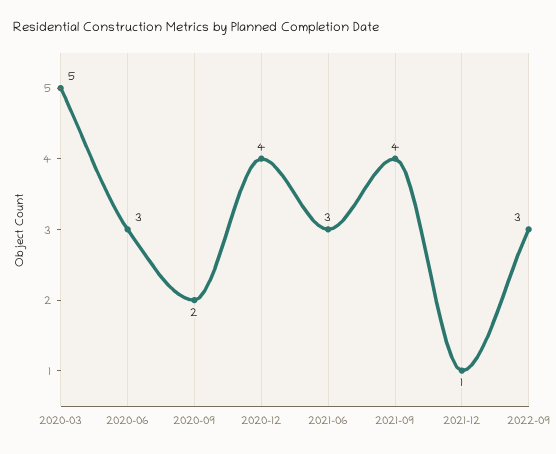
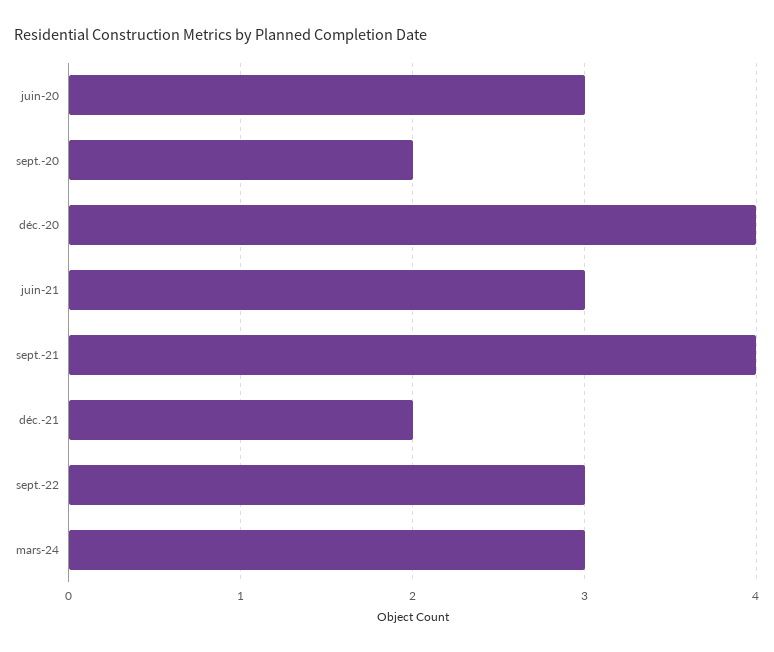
2020-03: 5 -> none
2021-12: 1 -> 2
mars-24: none -> 3

